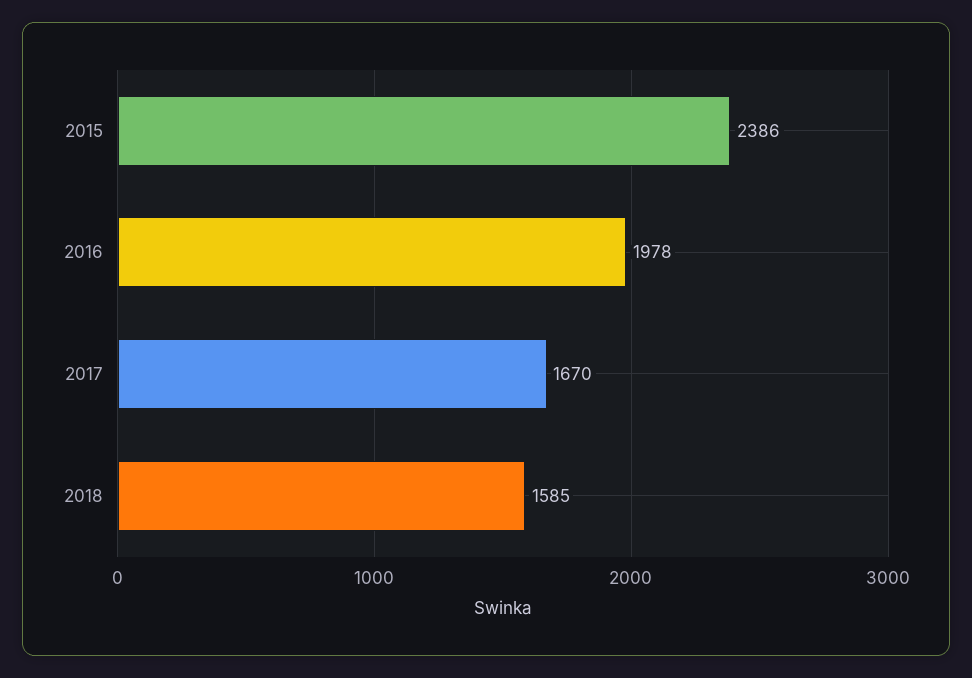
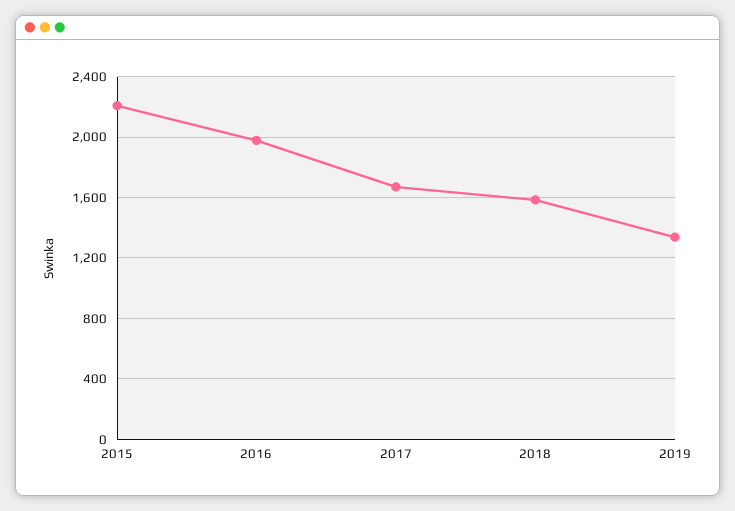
2015: 2386 -> 2200
2019: none -> 1350

